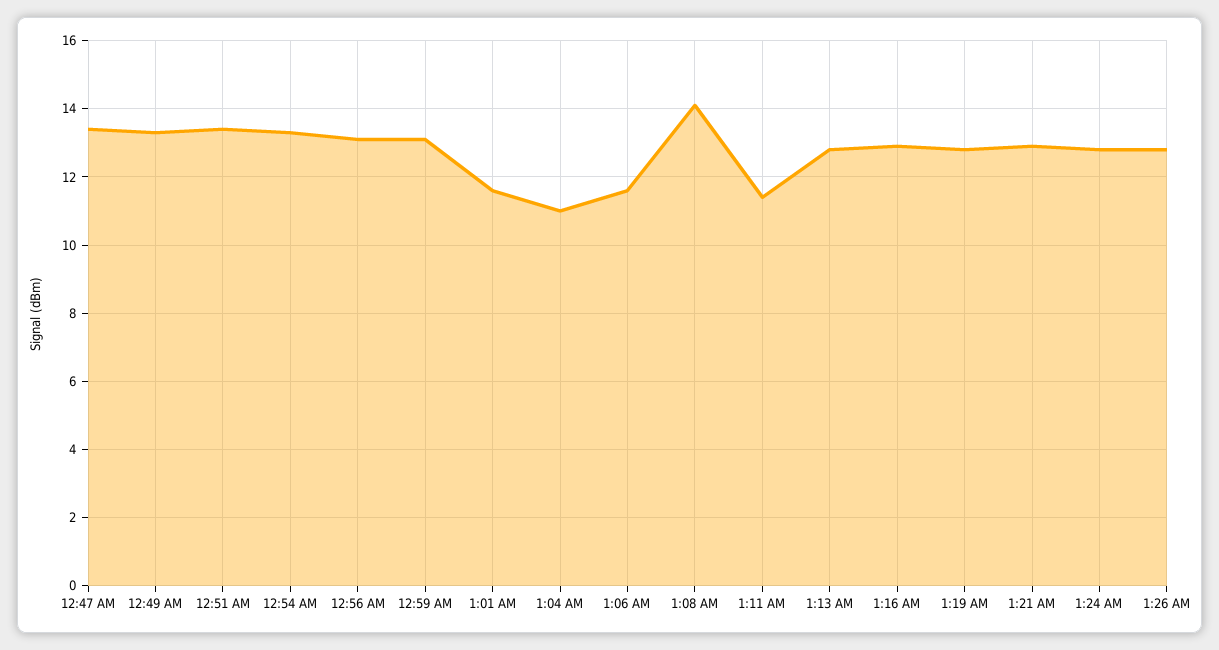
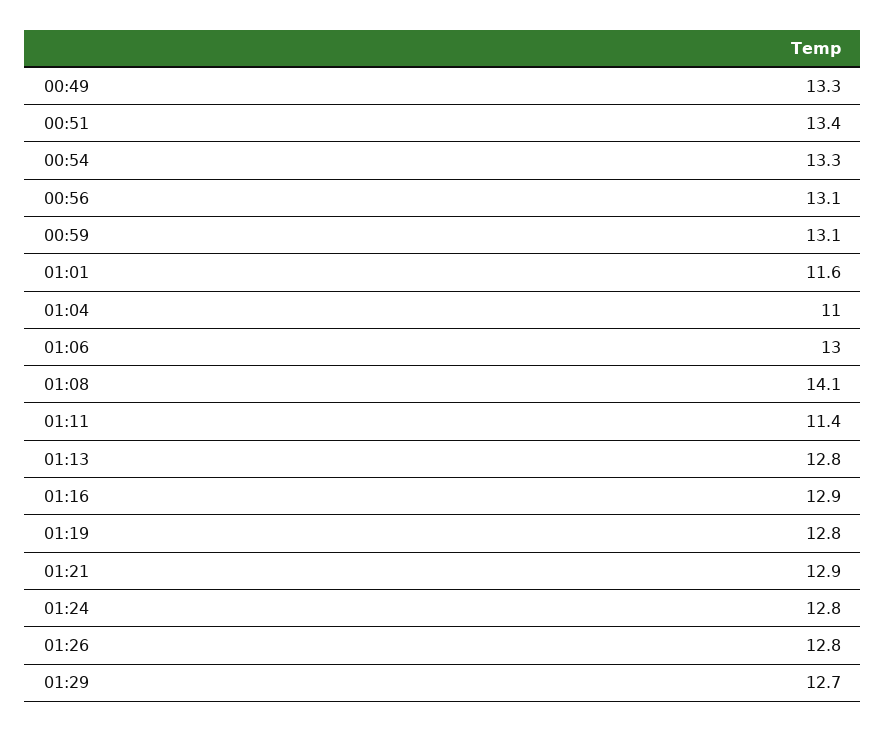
12:47 AM: 13.5 -> none
1:06 AM: 11.5 -> 13
01:29: none -> 12.7

